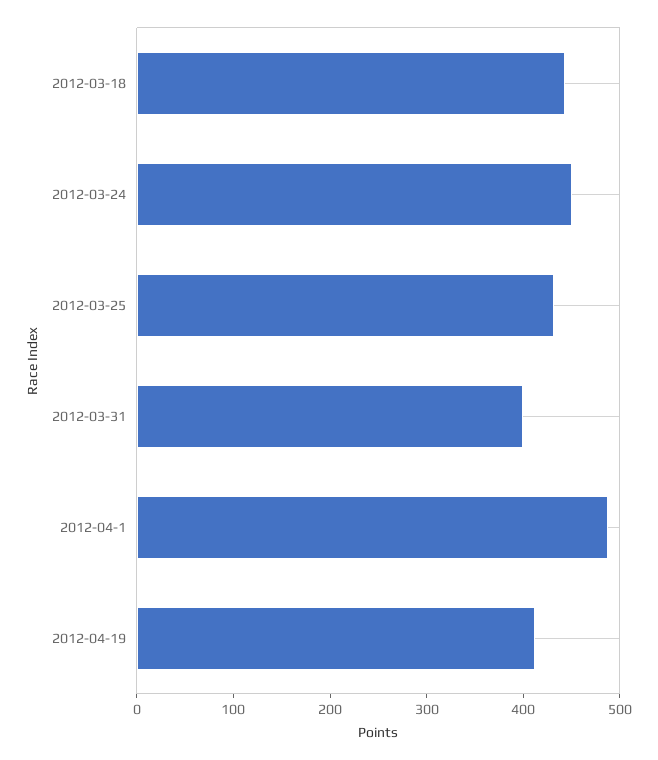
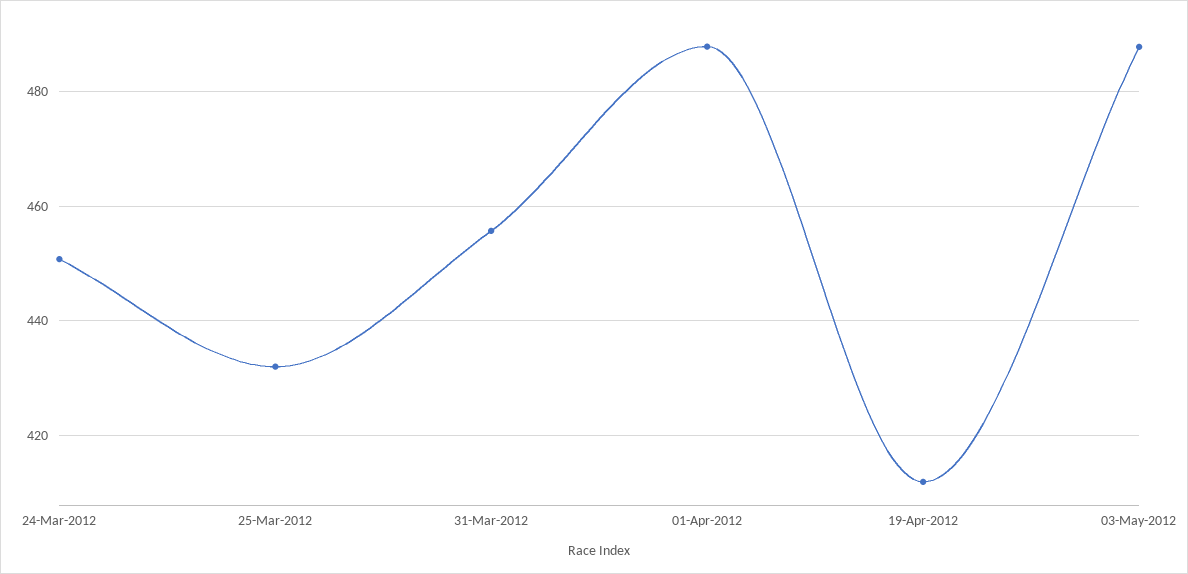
2012-03-18: 440 -> none
2012-03-31: 400 -> 456
03-May-2012: none -> 488

